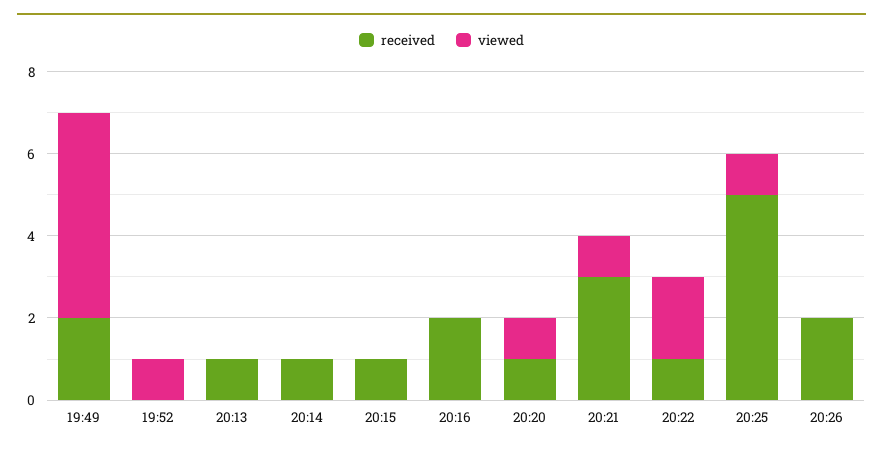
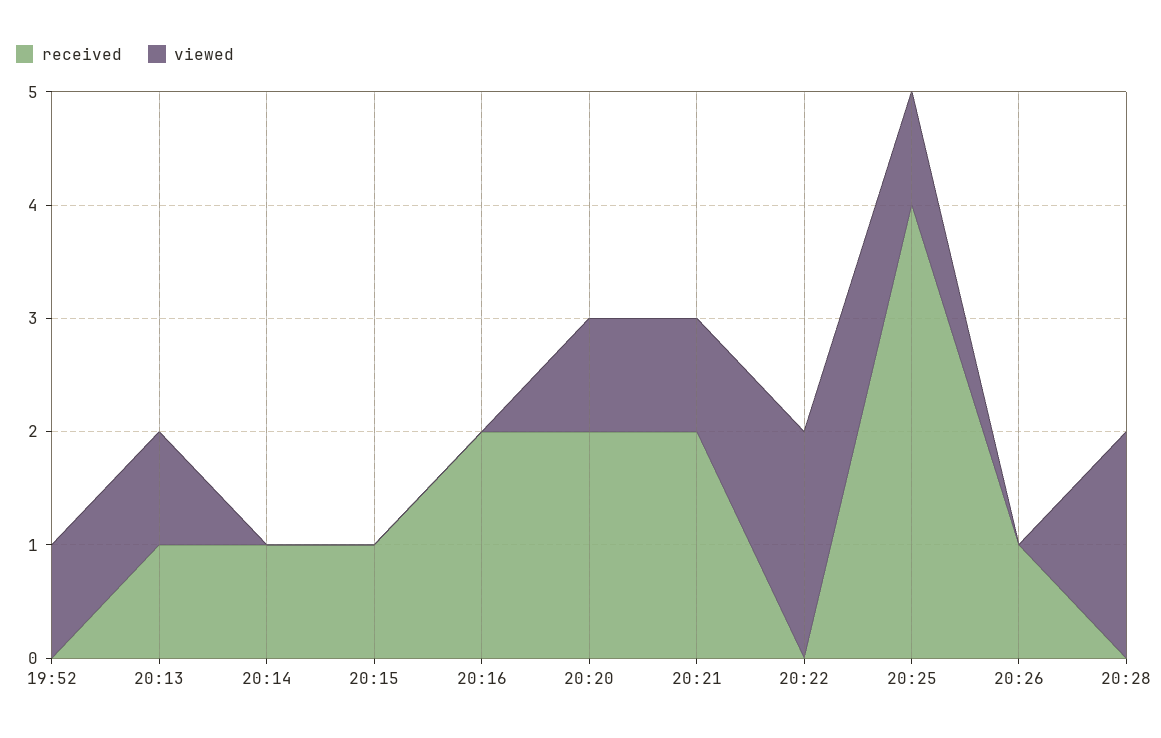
received, 19:49: 2 -> none
viewed, 19:49: 5 -> none
viewed, 20:13: 0 -> 1
received, 20:20: 1 -> 2
received, 20:21: 3 -> 2
received, 20:22: 1 -> 0
received, 20:25: 5 -> 4
received, 20:26: 2 -> 1
received, 20:28: none -> 0
viewed, 20:28: none -> 2

